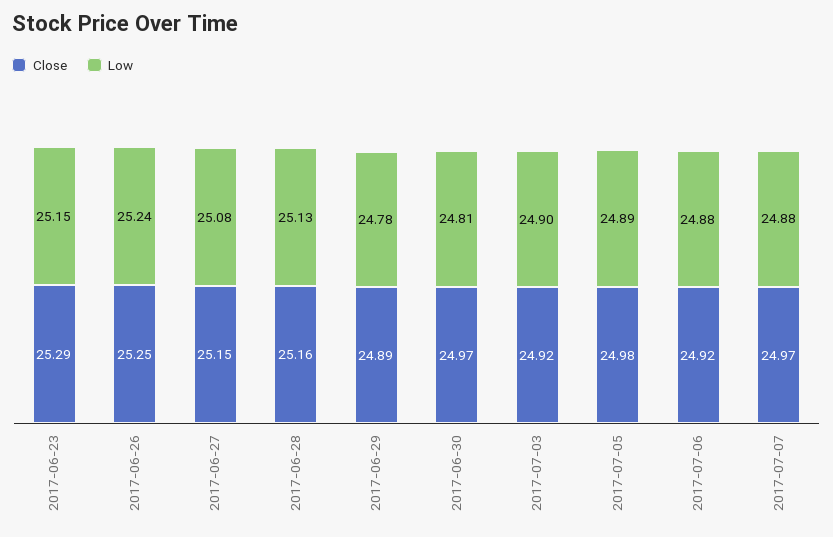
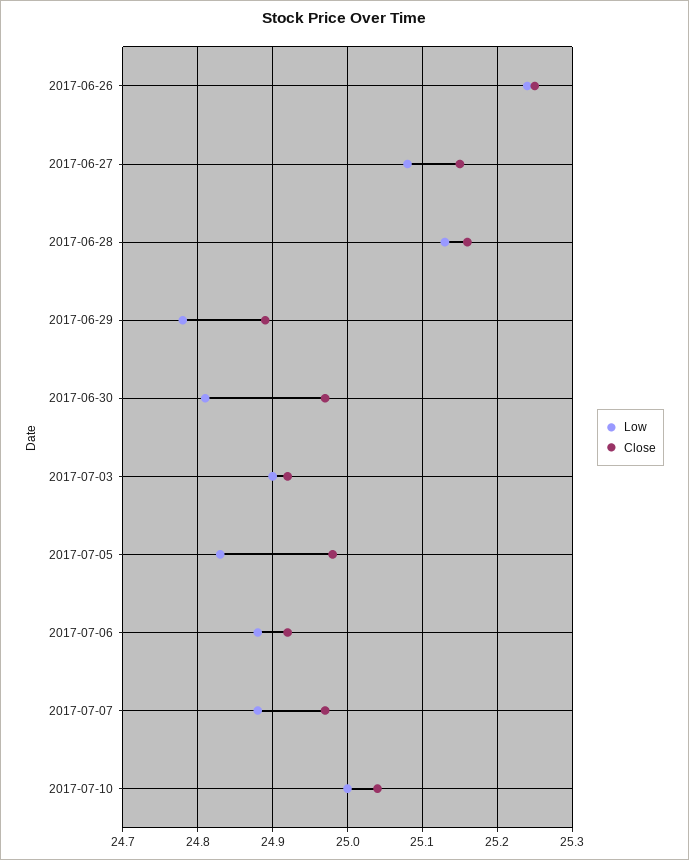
Close, 2017-06-23: 25.29 -> none
Low, 2017-06-23: 25.15 -> none
Low, 2017-07-05: 24.89 -> 24.83
Low, 2017-07-10: none -> 25
Close, 2017-07-10: none -> 25.04

